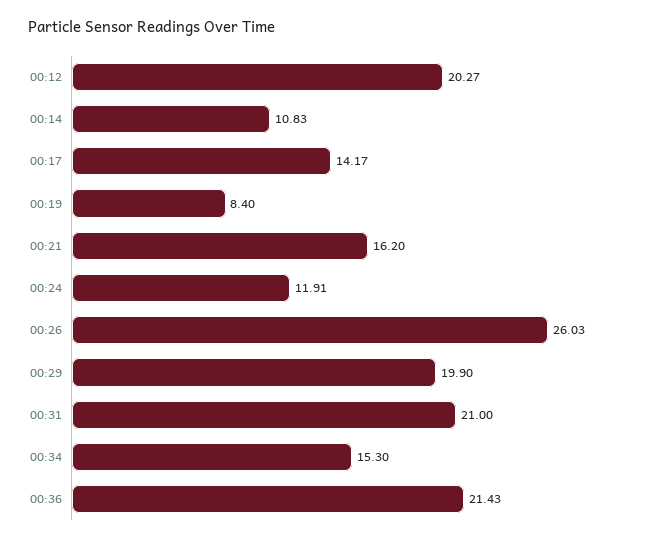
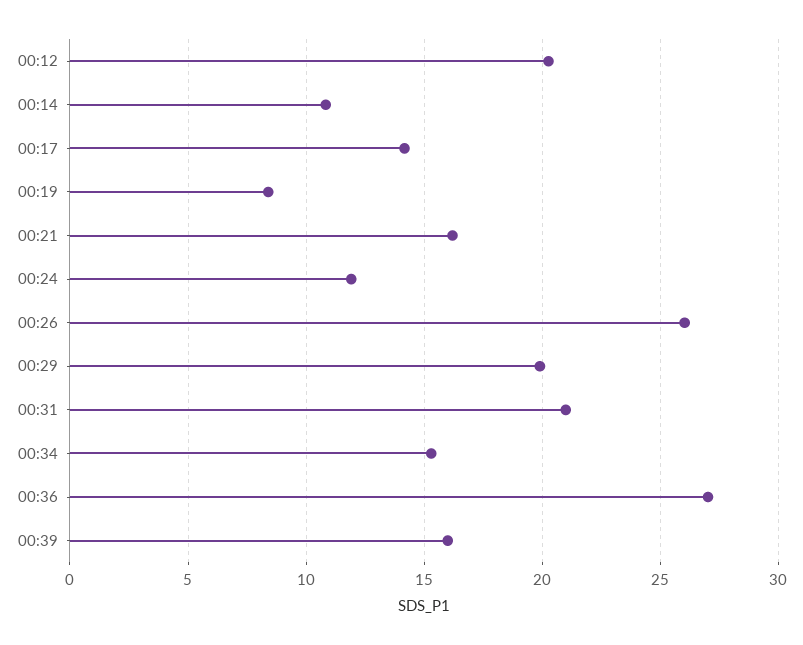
00:36: 21.43 -> 27
00:39: none -> 16

